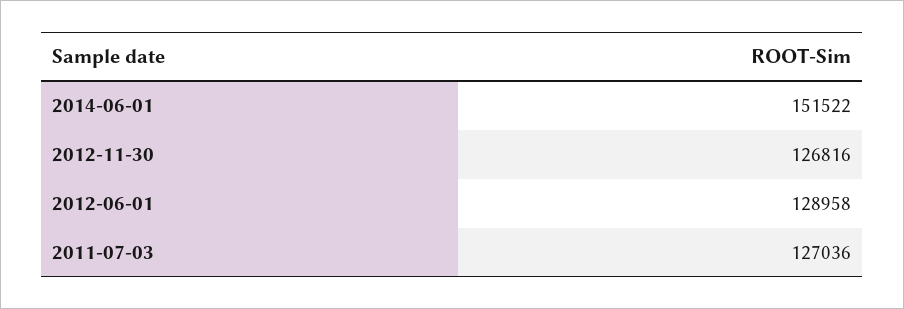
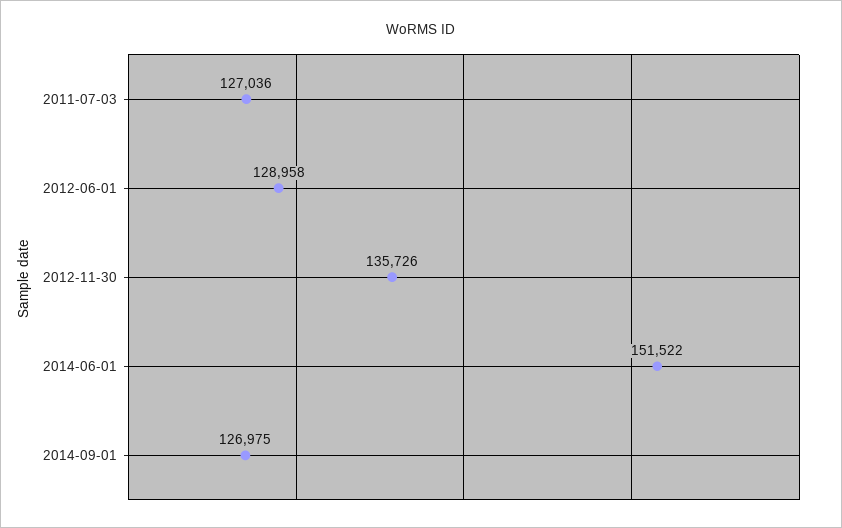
2012-11-30: 126816 -> 135726
2014-09-01: none -> 126975

